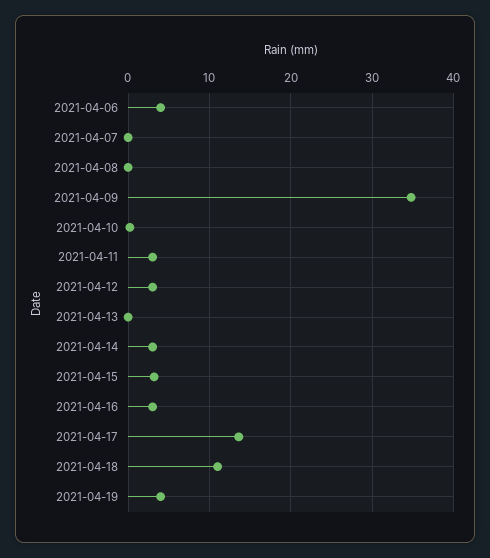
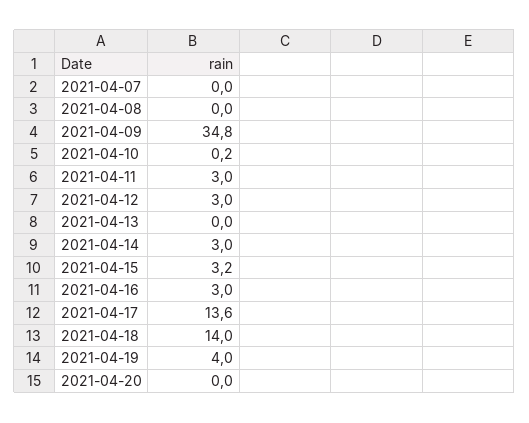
2021-04-06: 4 -> none
2021-04-18: 11 -> 14
2021-04-20: none -> 0

